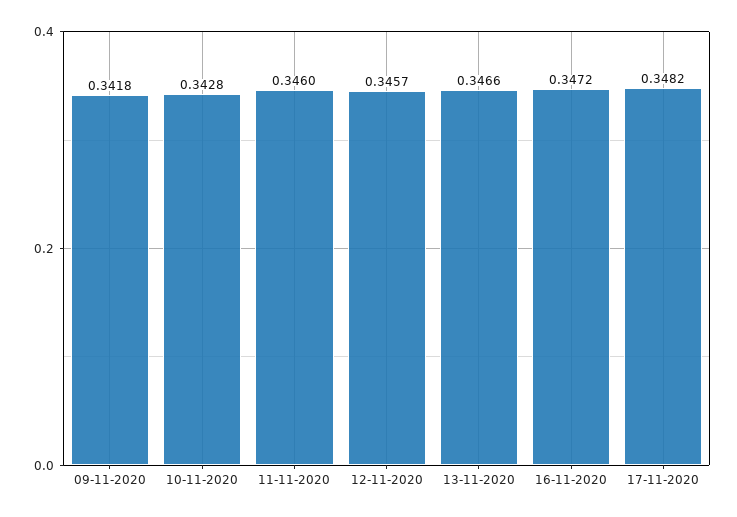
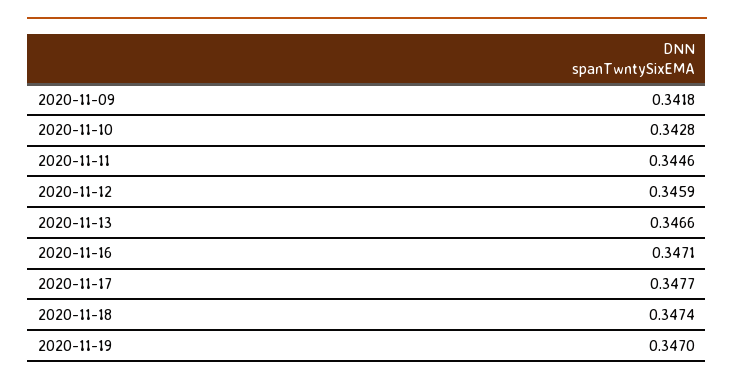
11-11-2020: 0.346 -> 0.3446
12-11-2020: 0.3457 -> 0.3459
16-11-2020: 0.3472 -> 0.3471
17-11-2020: 0.3482 -> 0.3477
2020-11-18: none -> 0.3474
2020-11-19: none -> 0.347

